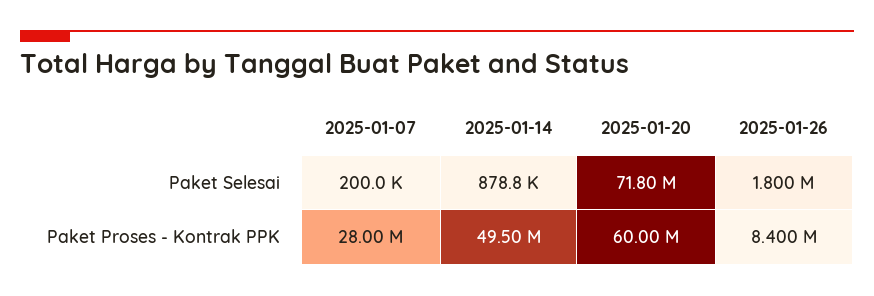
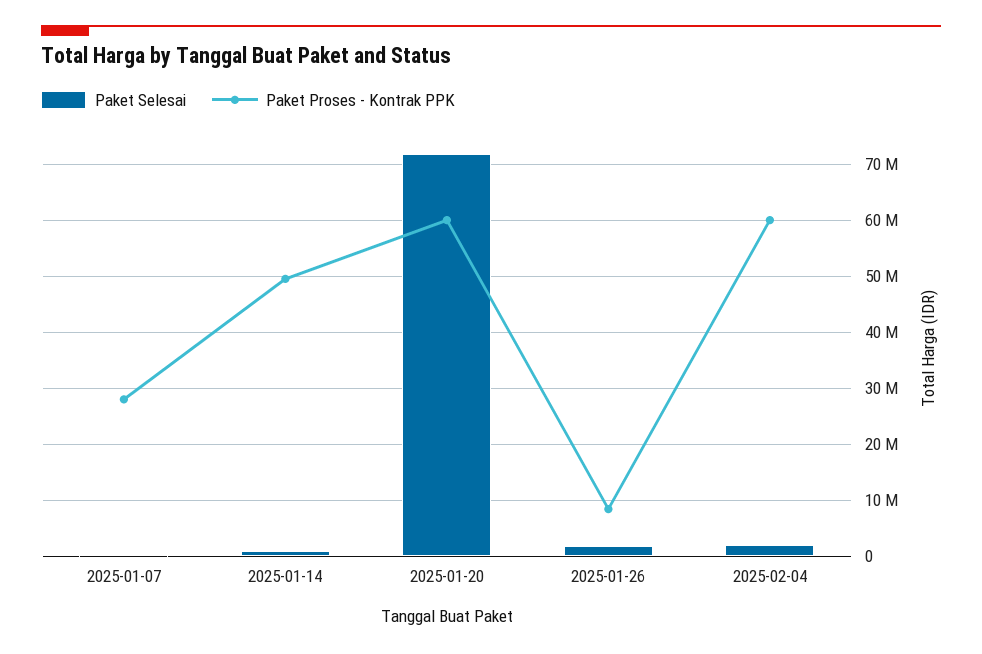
Paket Selesai, 2025-02-04: none -> 2000000
Paket Proses - Kontrak PPK, 2025-02-04: none -> 60000000

